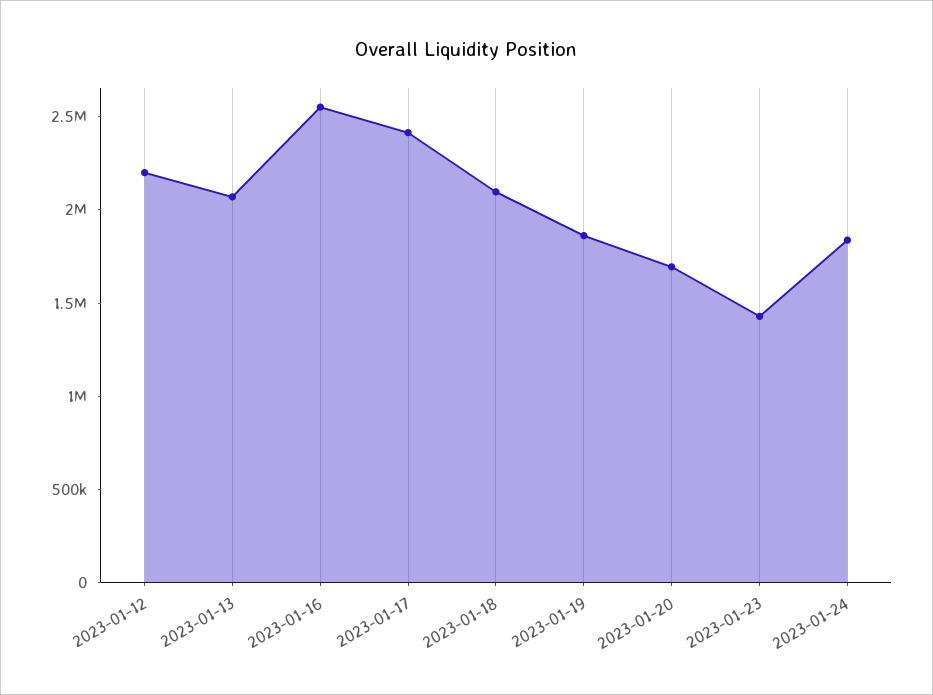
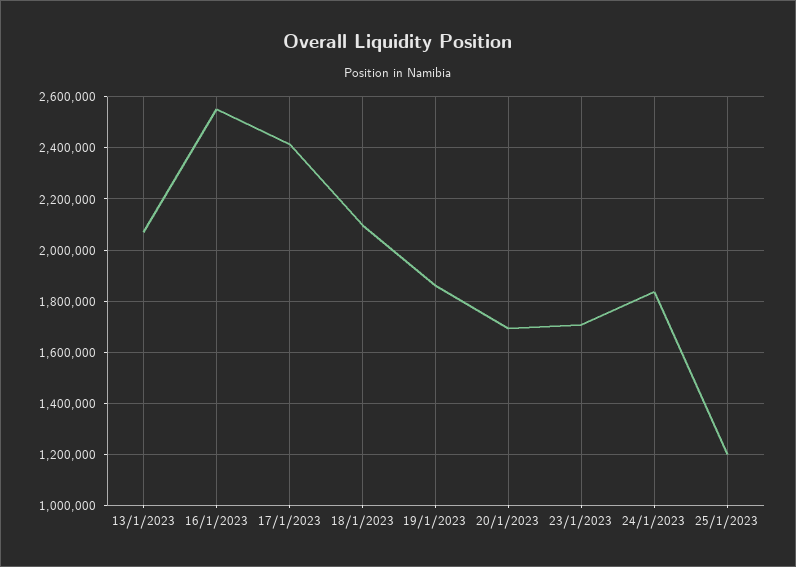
2023-01-12: 2200000 -> none
2023-01-23: 1400000 -> 1700000
25/1/2023: none -> 1200000

